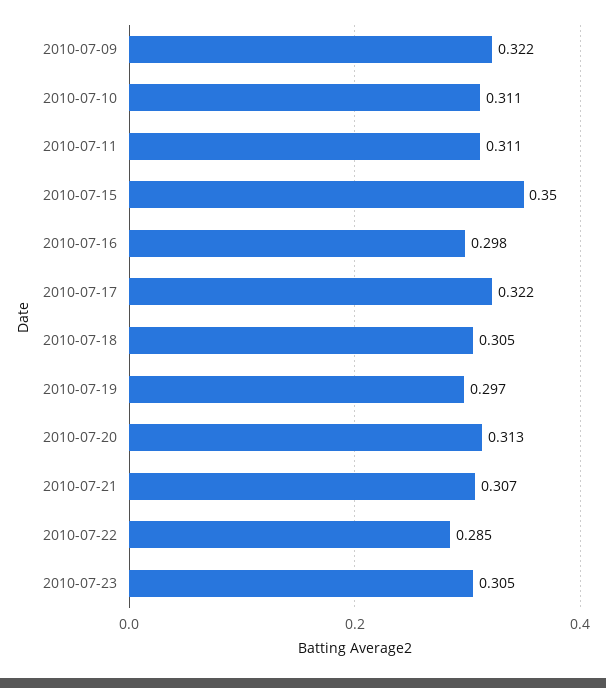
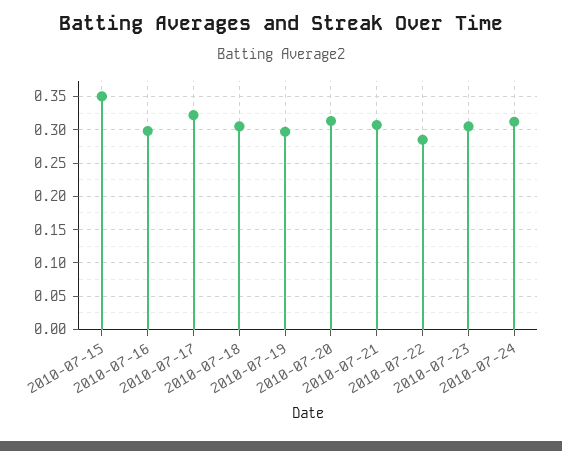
2010-07-09: 0.322 -> none
2010-07-10: 0.311 -> none
2010-07-11: 0.311 -> none
2010-07-24: none -> 0.31

